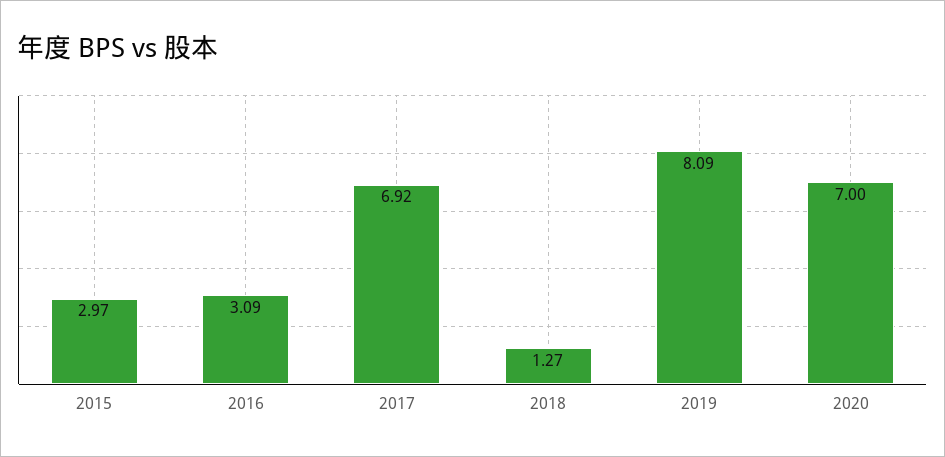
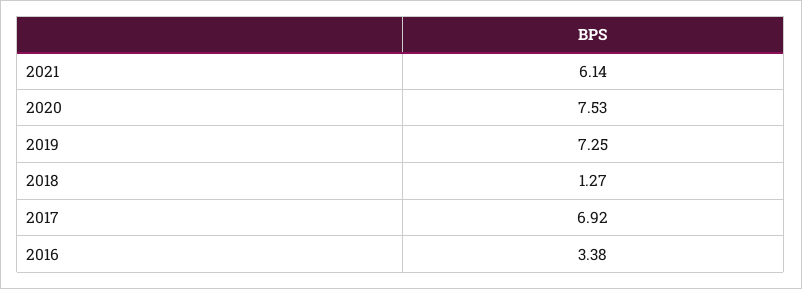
2015: 2.97 -> none
2016: 3.09 -> 3.38
2019: 8.09 -> 7.25
2020: 7 -> 7.53
2021: none -> 6.14

